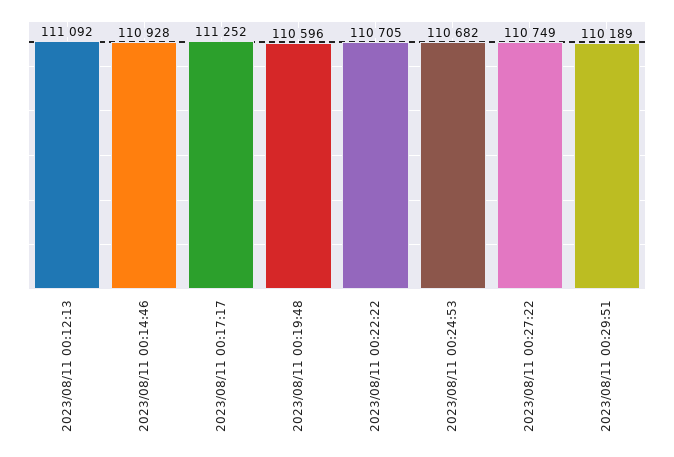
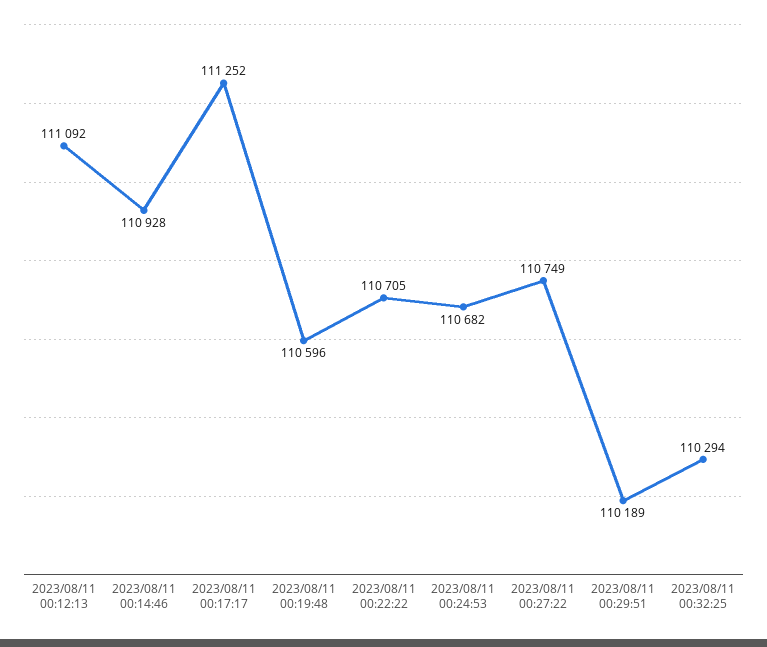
2023/08/11 00:32:25: none -> 110294

